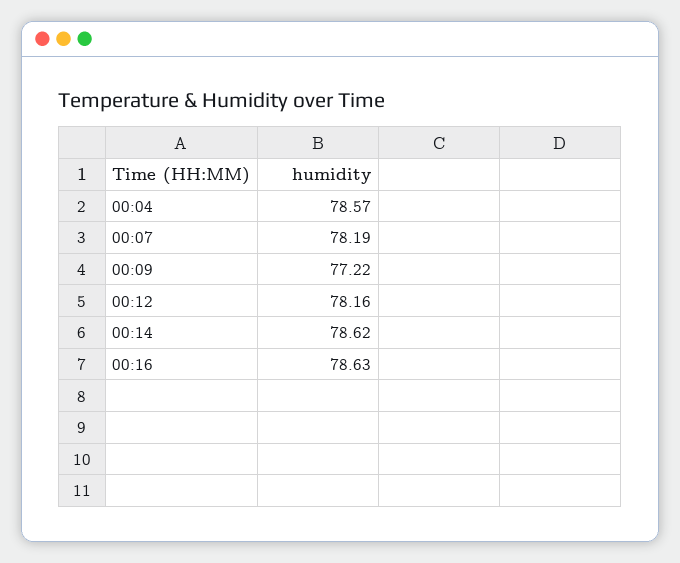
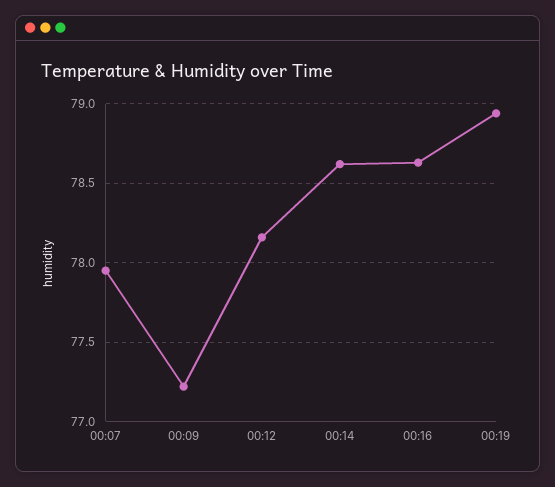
00:04: 78.57 -> none
00:07: 78.19 -> 77.95
00:19: none -> 78.95

